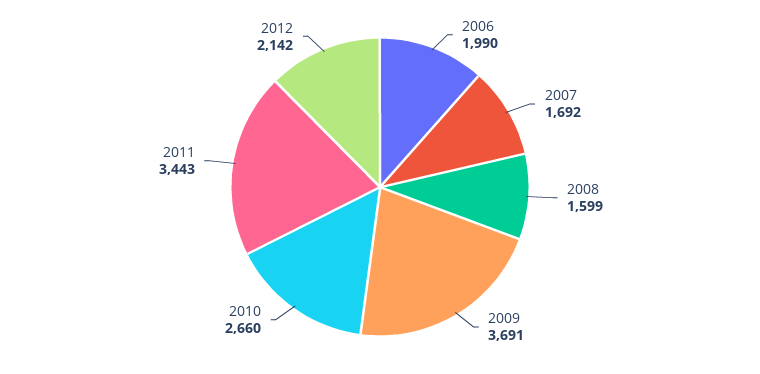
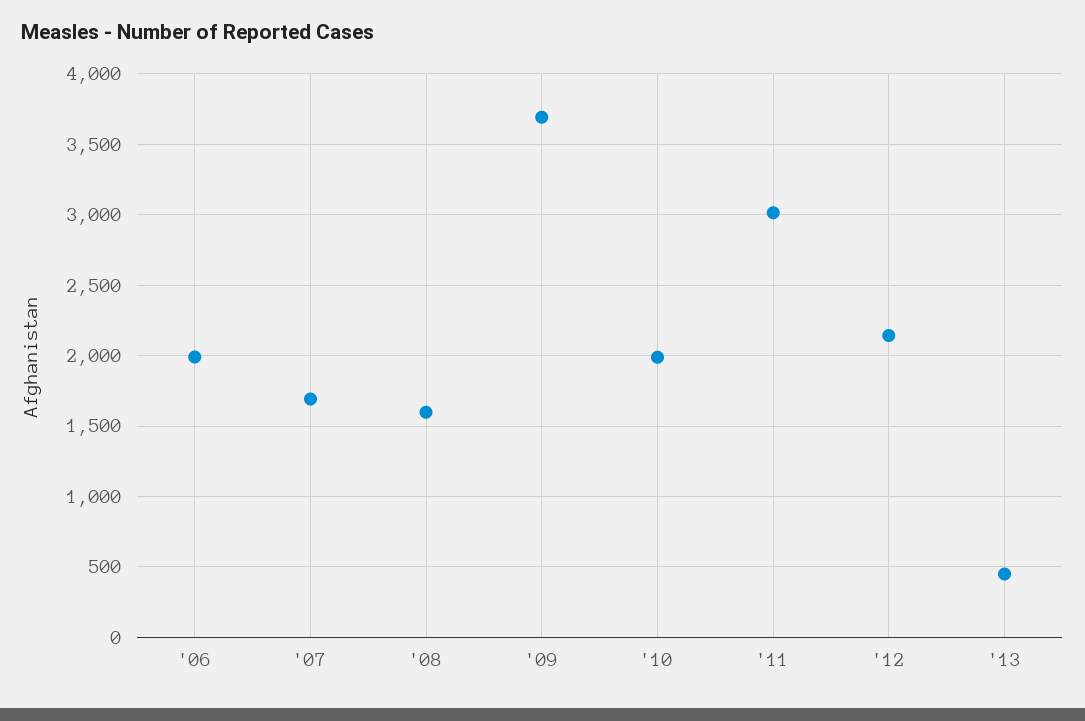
2010: 2660 -> 2000
2011: 3443 -> 3000
'13: none -> 450

